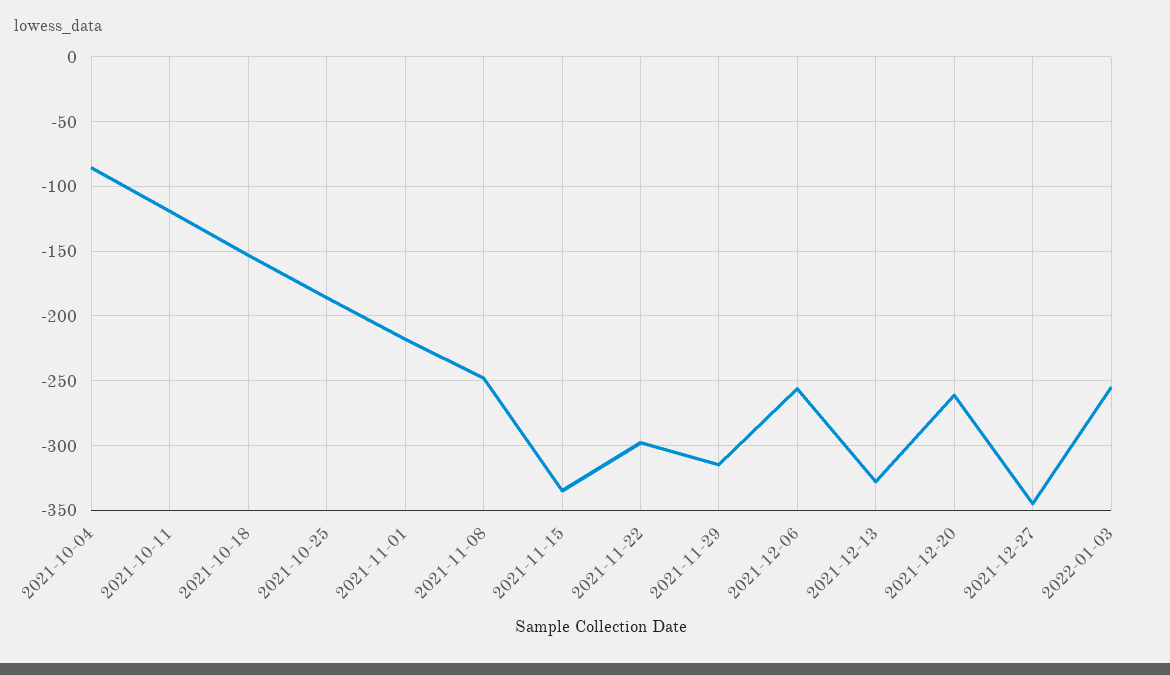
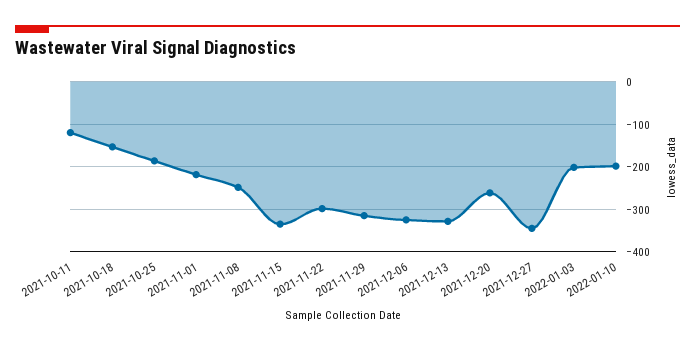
2021-10-04: -85 -> none
2021-12-06: -255 -> -320
2022-01-03: -255 -> -200
2022-01-10: none -> -200

